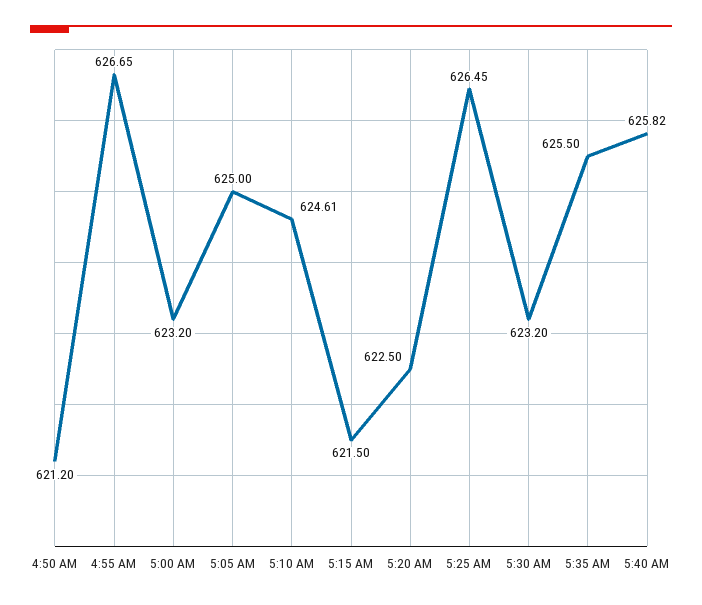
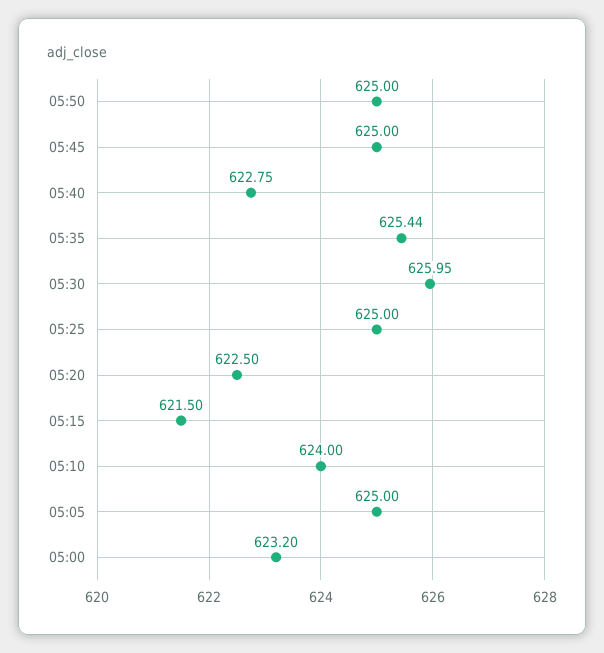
4:50 AM: 621.2 -> none
4:55 AM: 626.65 -> none
5:10 AM: 624.61 -> 624
5:25 AM: 626.45 -> 625
5:30 AM: 623.2 -> 625.95
5:35 AM: 625.5 -> 625.44
5:40 AM: 625.82 -> 622.75
05:50: none -> 625
05:45: none -> 625

